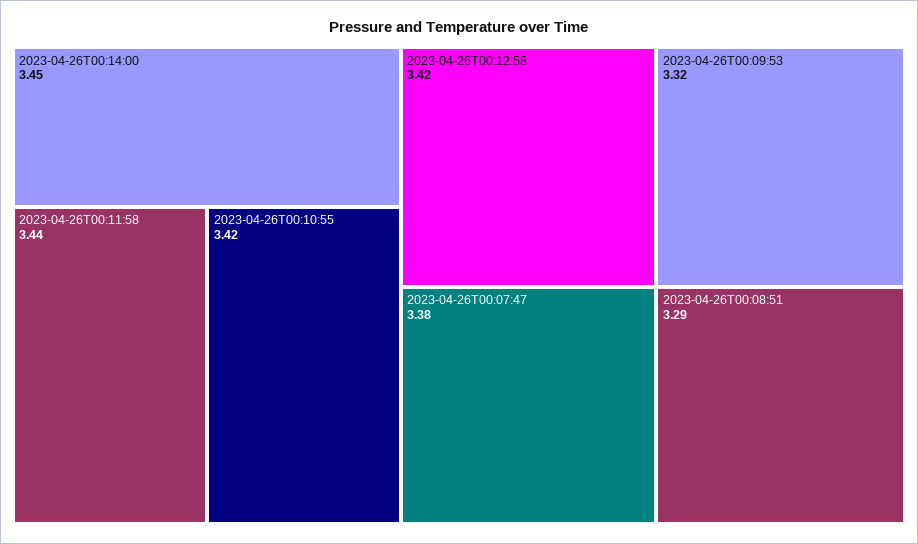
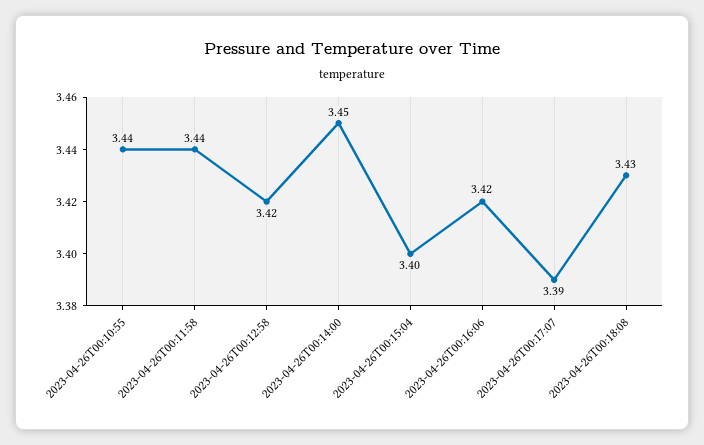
2023-04-26T00:10:55: 3.42 -> 3.44
2023-04-26T00:07:47: 3.38 -> none
2023-04-26T00:09:53: 3.32 -> none
2023-04-26T00:08:51: 3.29 -> none
2023-04-26T00:15:04: none -> 3.4
2023-04-26T00:16:06: none -> 3.42
2023-04-26T00:17:07: none -> 3.39
2023-04-26T00:18:08: none -> 3.43

